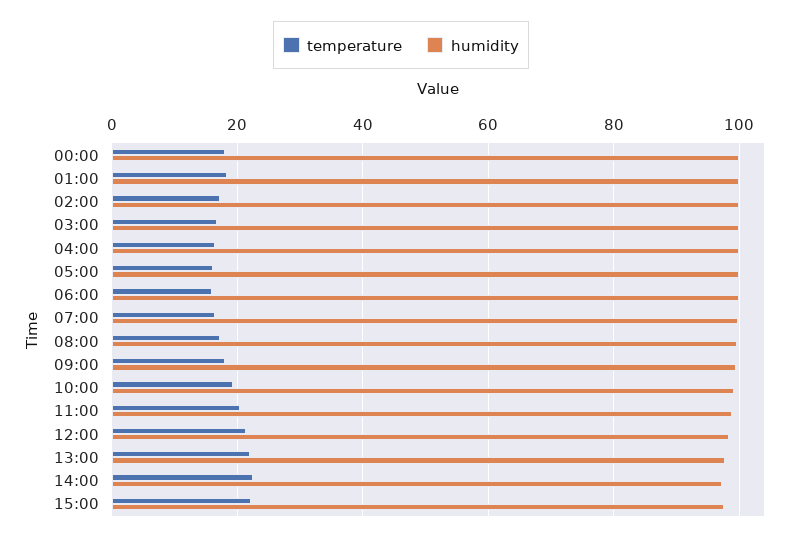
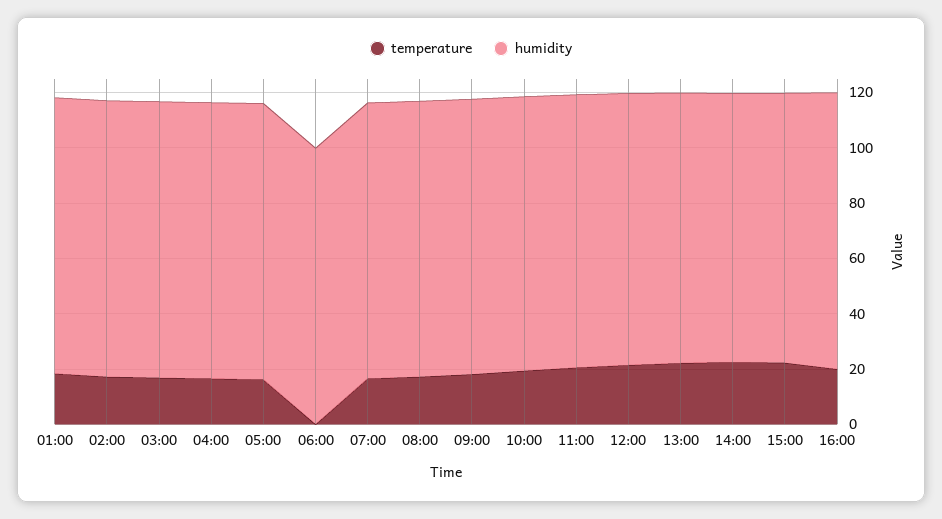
temperature, 00:00: 18 -> none
humidity, 00:00: 100 -> none
temperature, 06:00: 16 -> 0
temperature, 16:00: none -> 20
humidity, 16:00: none -> 100

